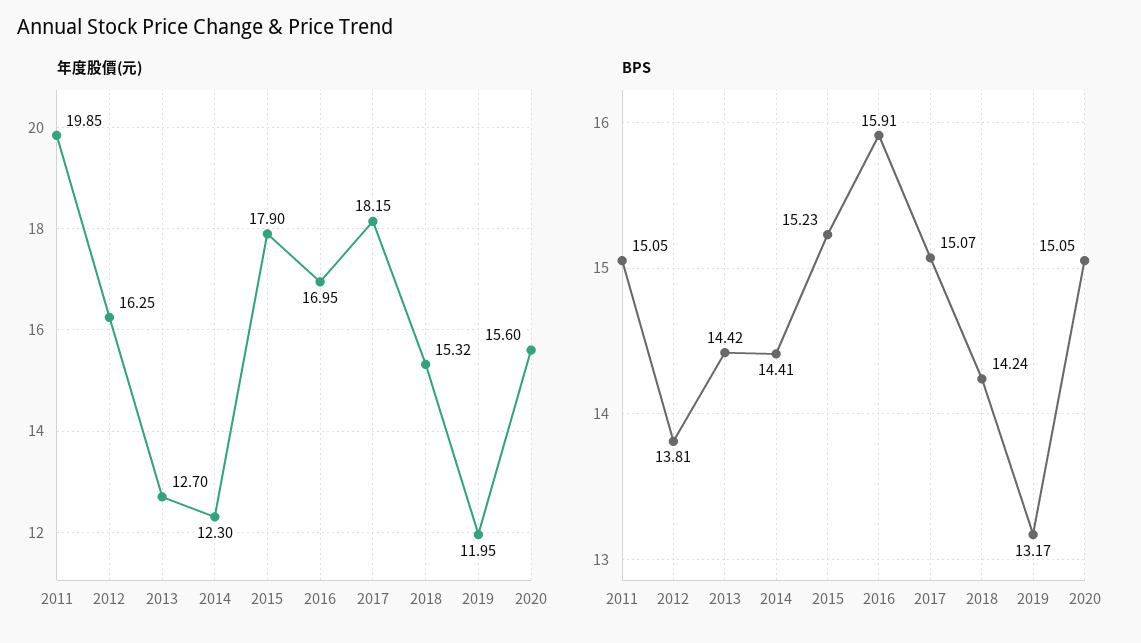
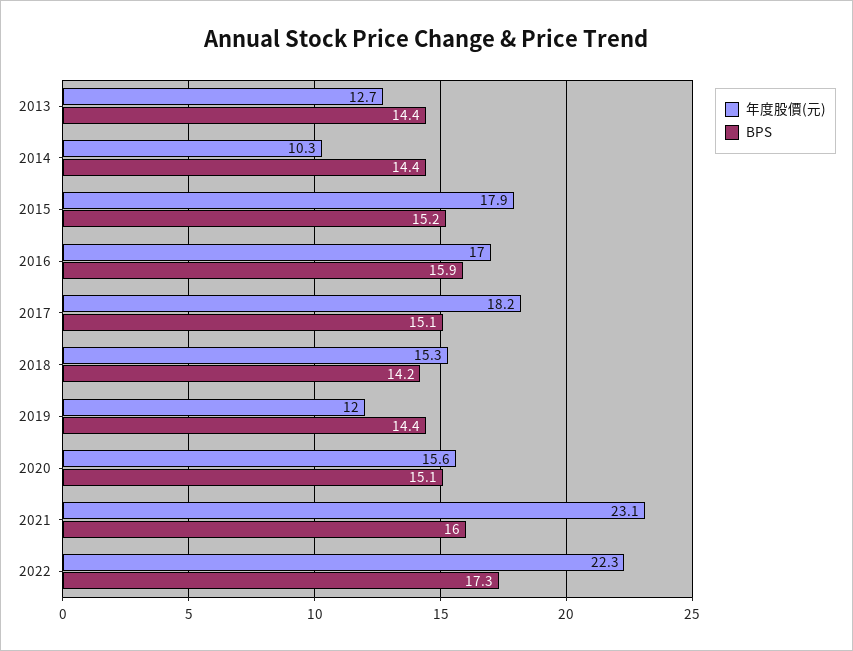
年度股價(元), 2011: 19.85 -> none
年度股價(元), 2012: 16.25 -> none
年度股價(元), 2014: 12.3 -> 10.3
BPS, 2011: 15.05 -> none
BPS, 2012: 13.81 -> none
BPS, 2019: 13.17 -> 14.4
年度股價(元), 2021: none -> 23.1
BPS, 2021: none -> 16
年度股價(元), 2022: none -> 22.3
BPS, 2022: none -> 17.3

